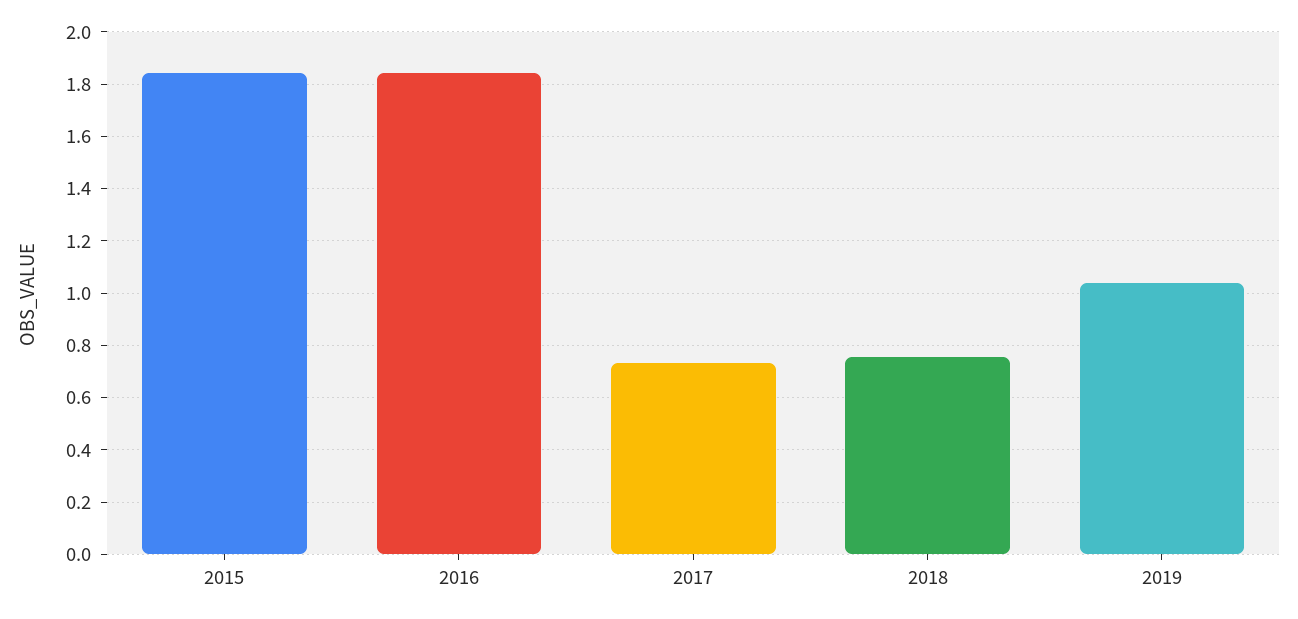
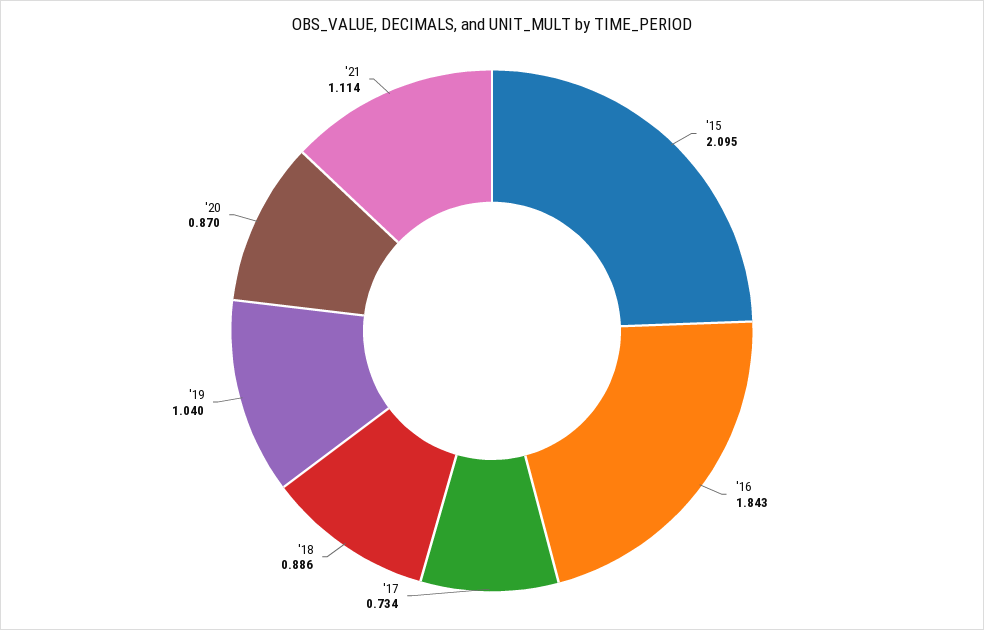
2015: 1.85 -> 2.095
2018: 0.75 -> 0.886
'20: none -> 0.87
'21: none -> 1.114

